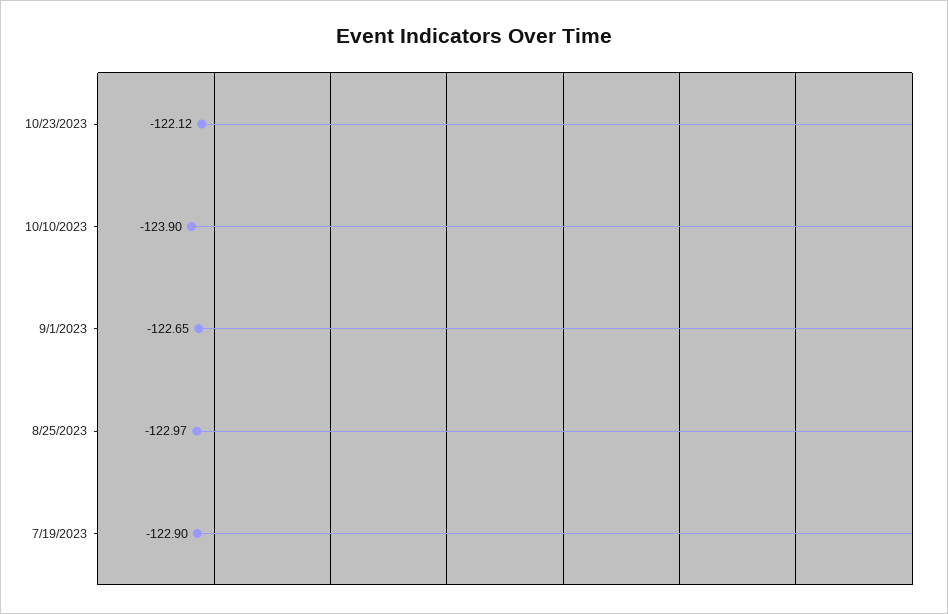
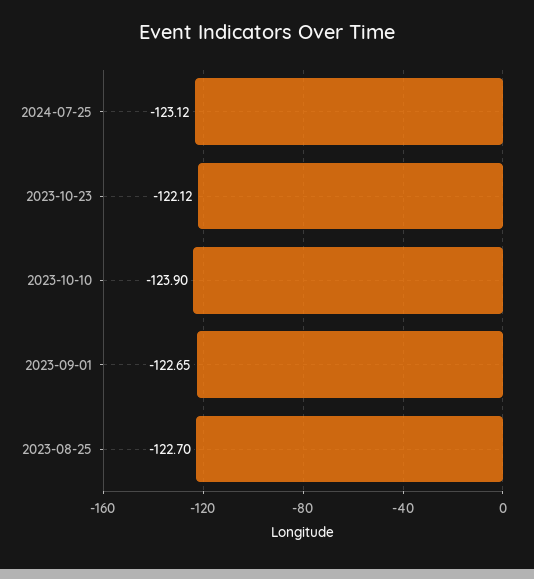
8/25/2023: -122.97 -> -122.7
7/19/2023: -122.9 -> none
2024-07-25: none -> -123.12

